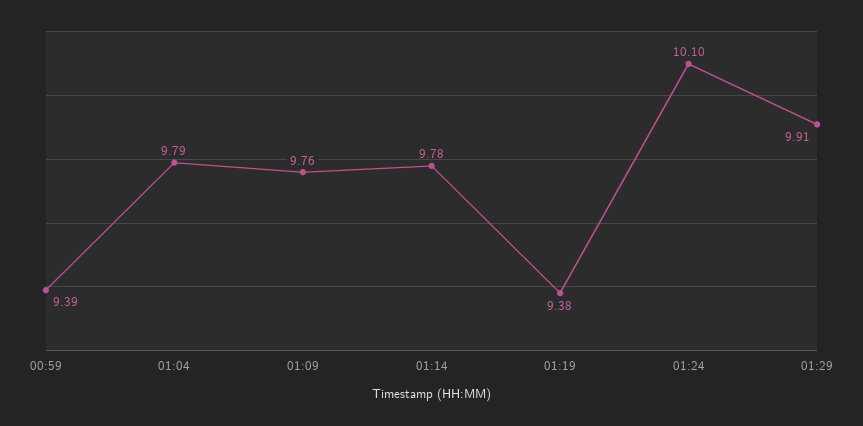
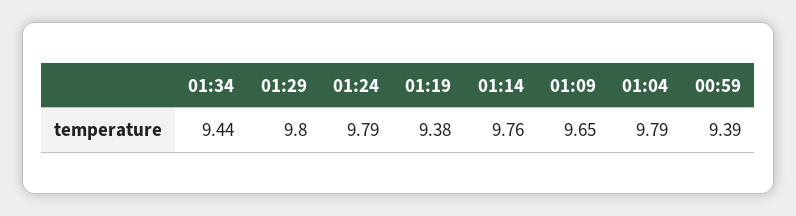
01:09: 9.76 -> 9.65
01:14: 9.78 -> 9.76
01:24: 10.1 -> 9.79
01:29: 9.91 -> 9.8
01:34: none -> 9.44

